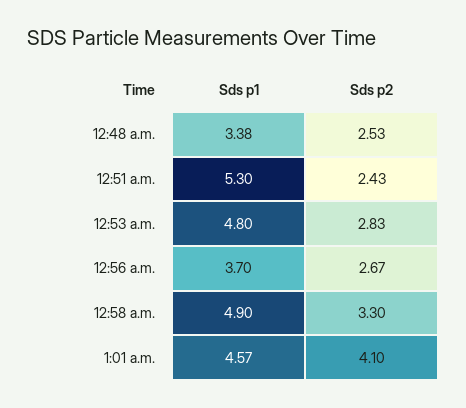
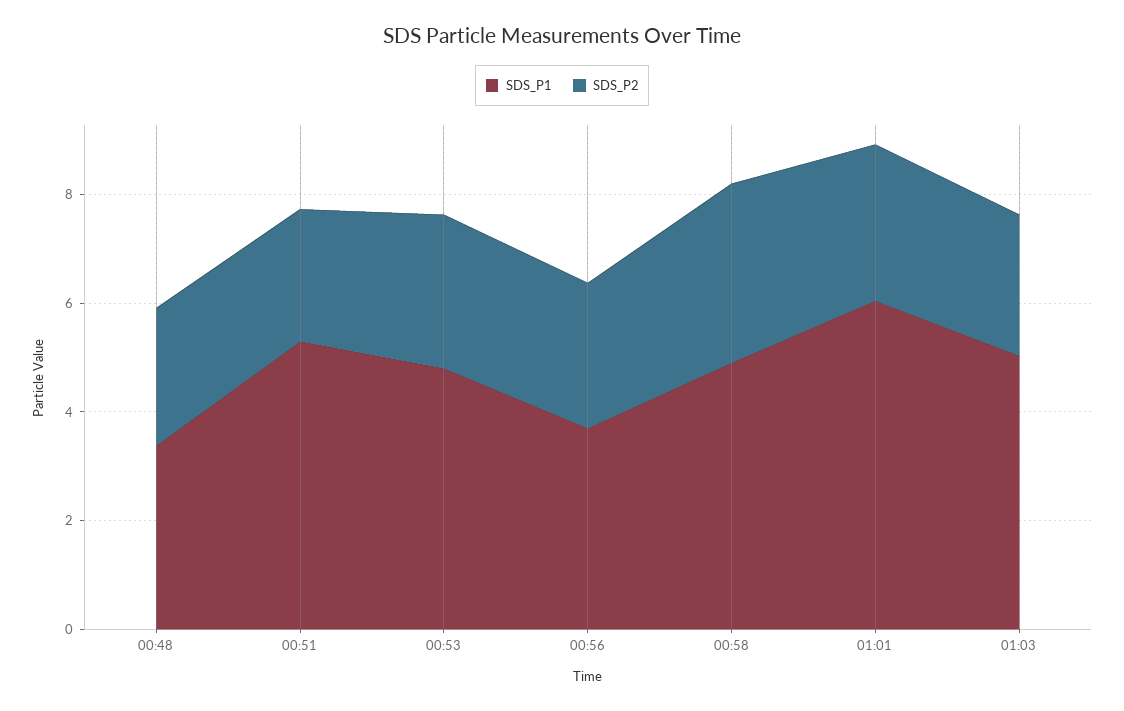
Sds p1, 1:01 a.m.: 4.57 -> 6
Sds p2, 1:01 a.m.: 4.1 -> 3
Sds p1, 01:03: none -> 5
Sds p2, 01:03: none -> 2.5

